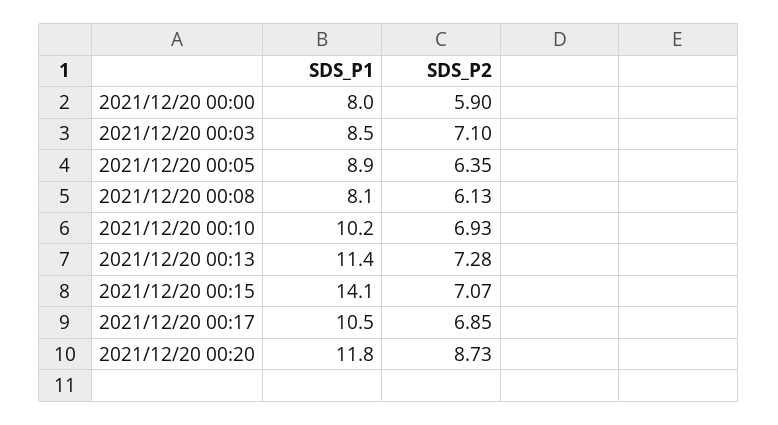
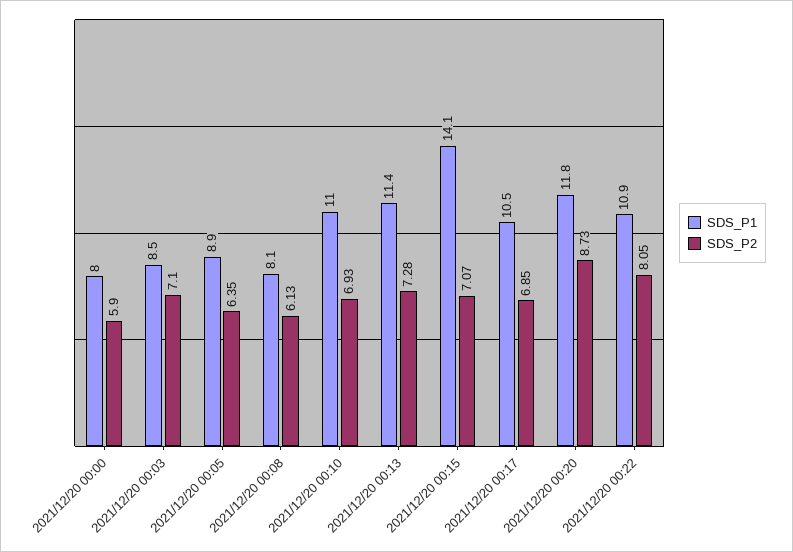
SDS_P1, 2021/12/20 00:10: 10.2 -> 11
SDS_P1, 2021/12/20 00:22: none -> 10.9
SDS_P2, 2021/12/20 00:22: none -> 8.05

